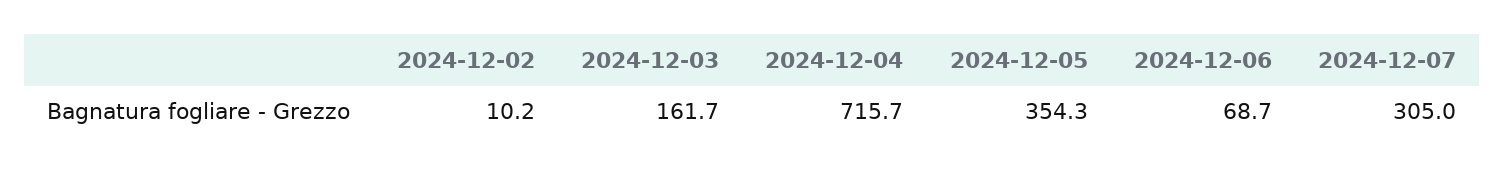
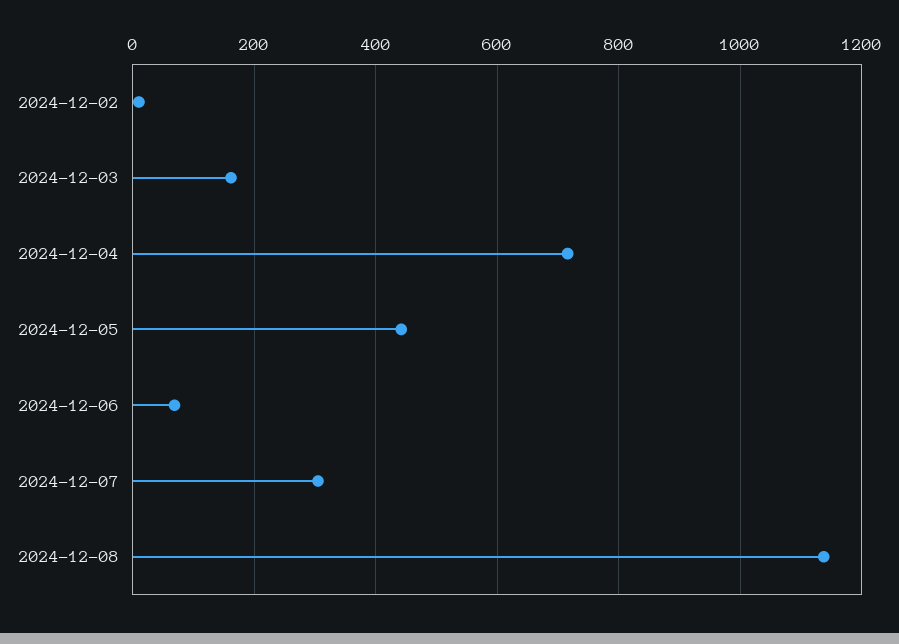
2024-12-05: 354.3 -> 440
2024-12-08: none -> 1140

